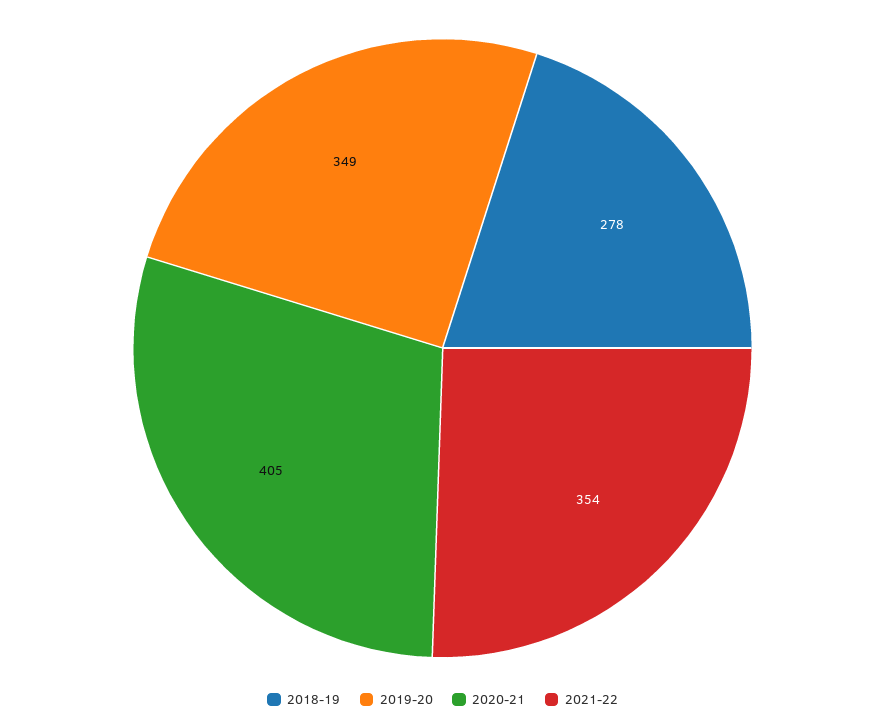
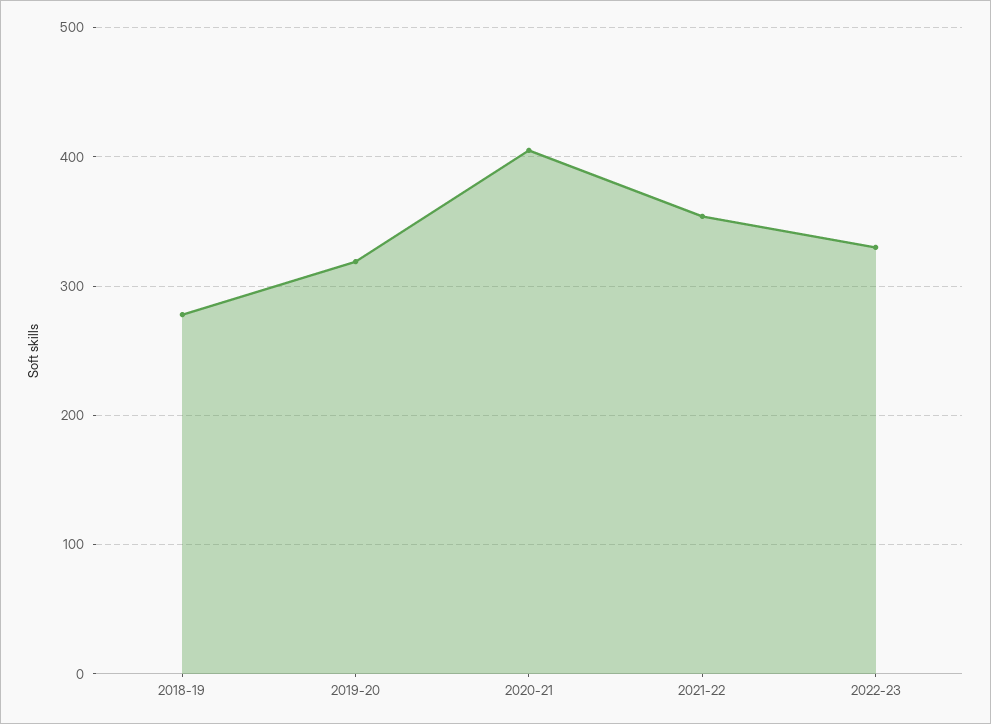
2019-20: 349 -> 320
2022-23: none -> 330

